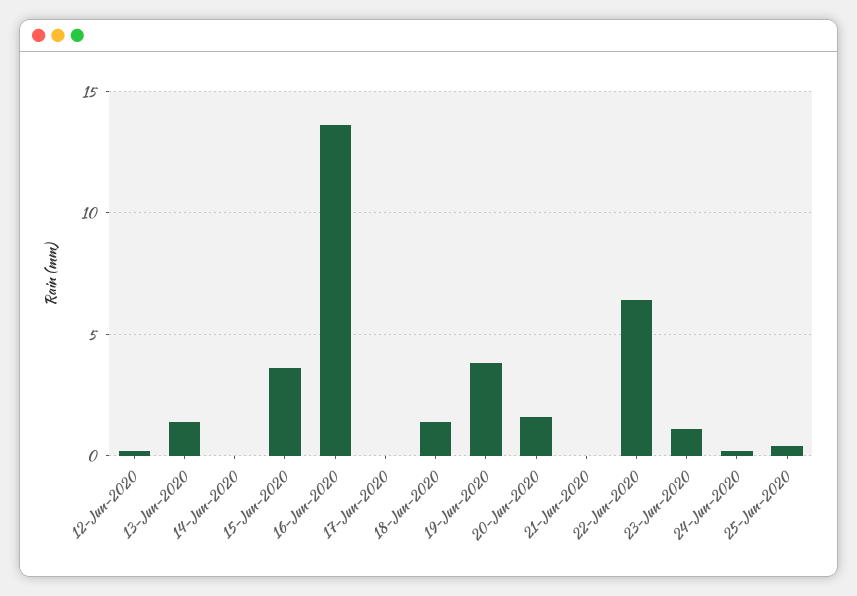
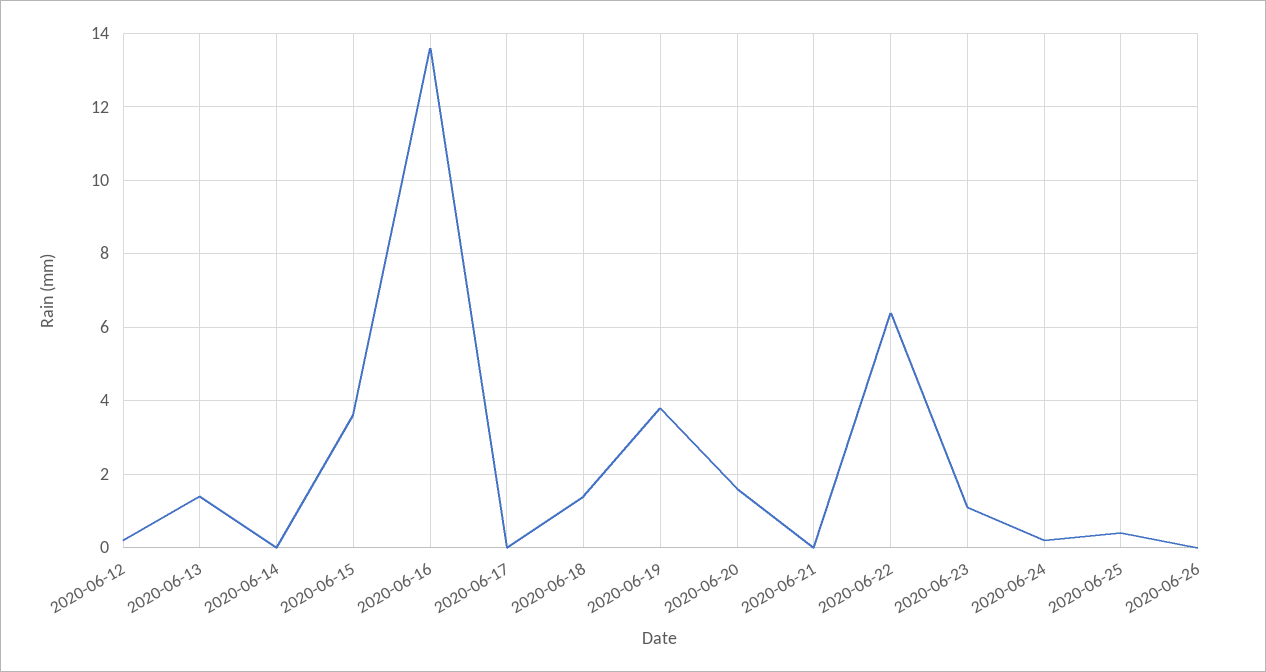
2020-06-26: none -> 0

